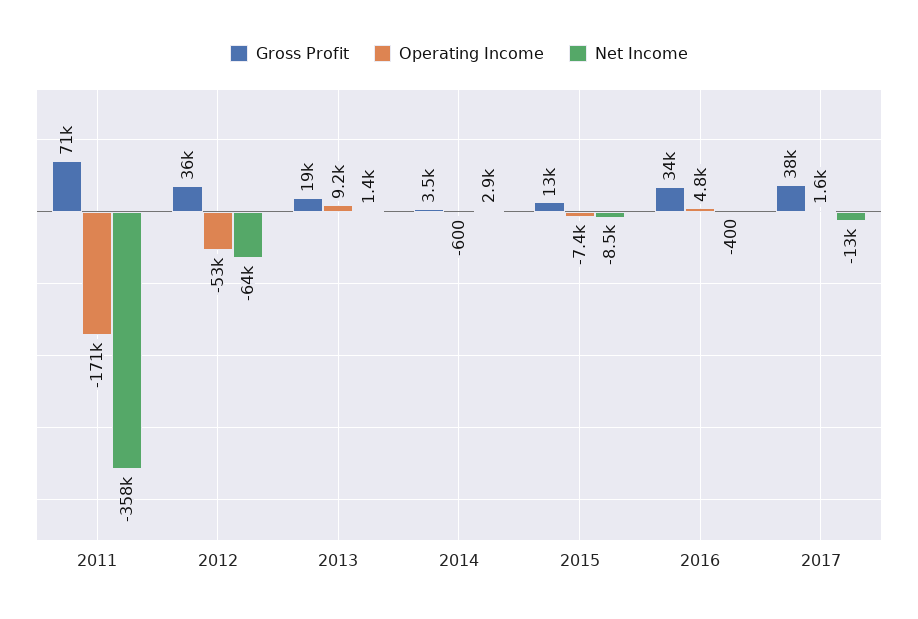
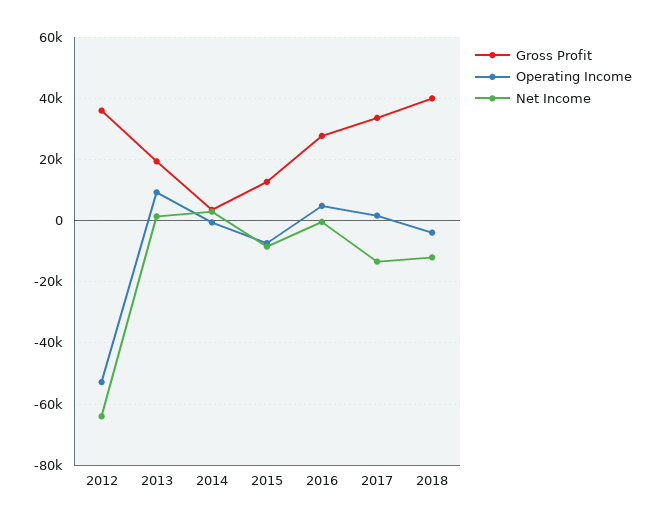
Gross Profit, 2011: 71000 -> none
Operating Income, 2011: -171000 -> none
Net Income, 2011: -358000 -> none
Gross Profit, 2016: 34000 -> 28000
Gross Profit, 2017: 38000 -> 34000
Gross Profit, 2018: none -> 40000
Operating Income, 2018: none -> -4000
Net Income, 2018: none -> -12000

